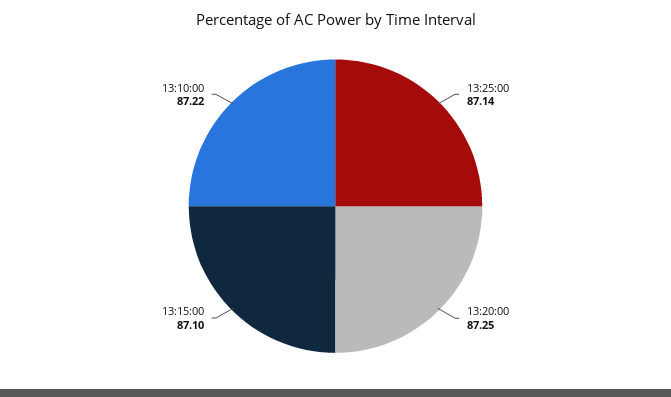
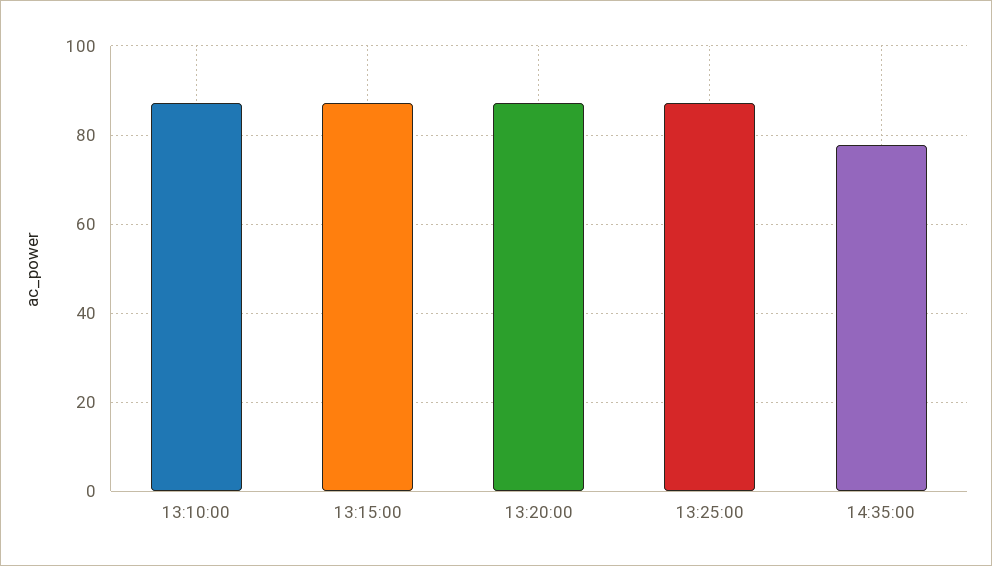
14:35:00: none -> 78

